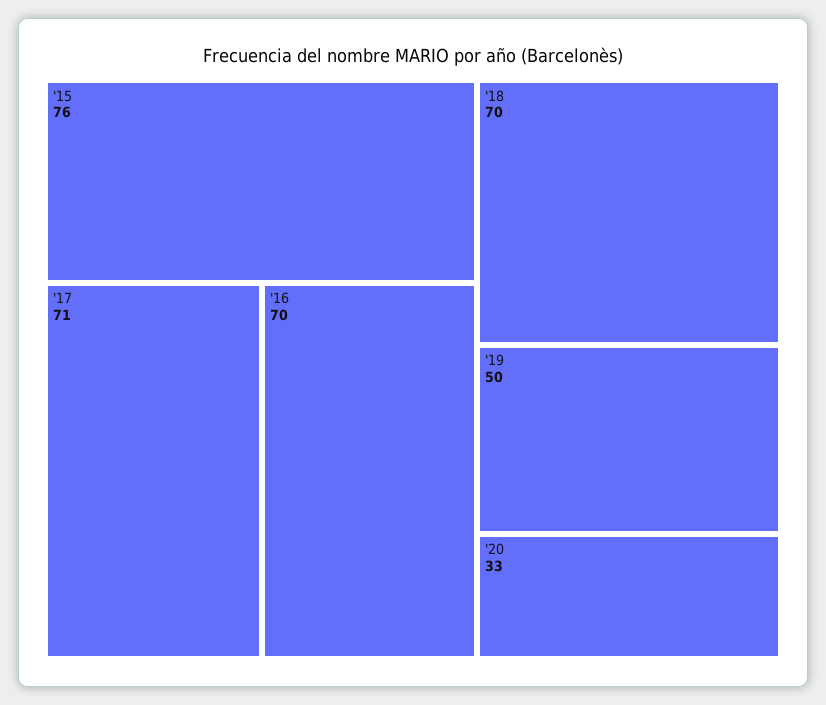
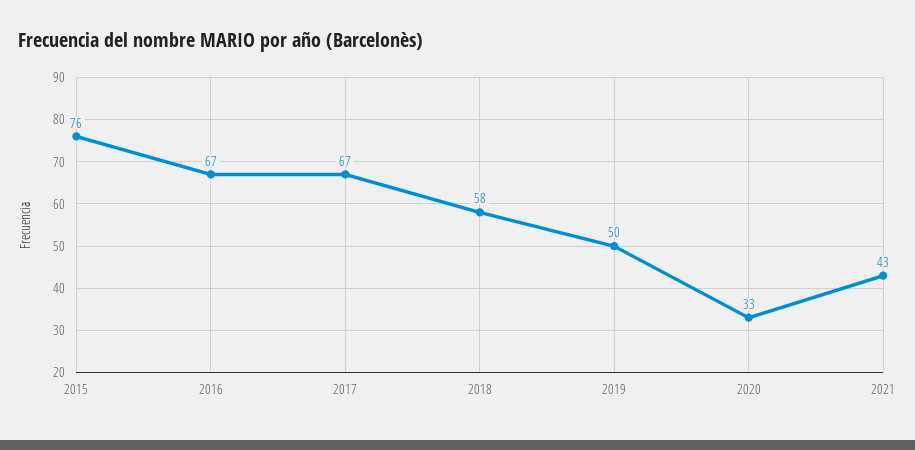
'17: 71 -> 67
'16: 70 -> 67
'18: 70 -> 58
2021: none -> 43

